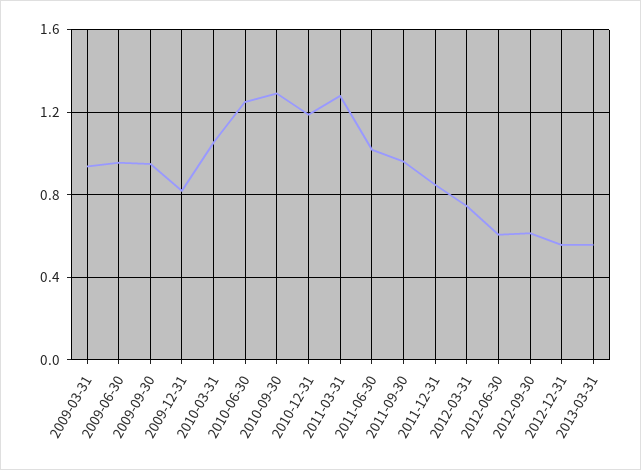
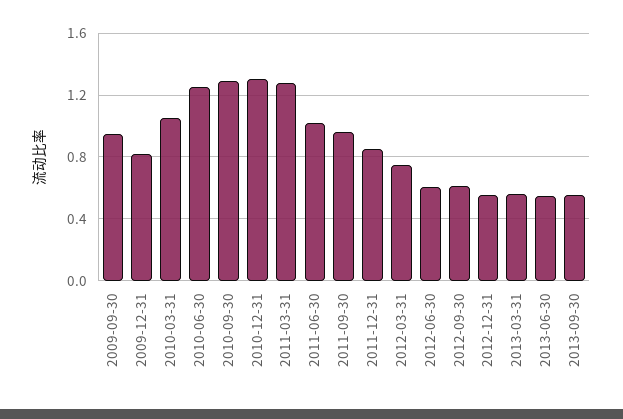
2009-03-31: 0.95 -> none
2009-06-30: 0.95 -> none
2010-12-31: 1.2 -> 1.3
2013-06-30: none -> 0.55
2013-09-30: none -> 0.55

